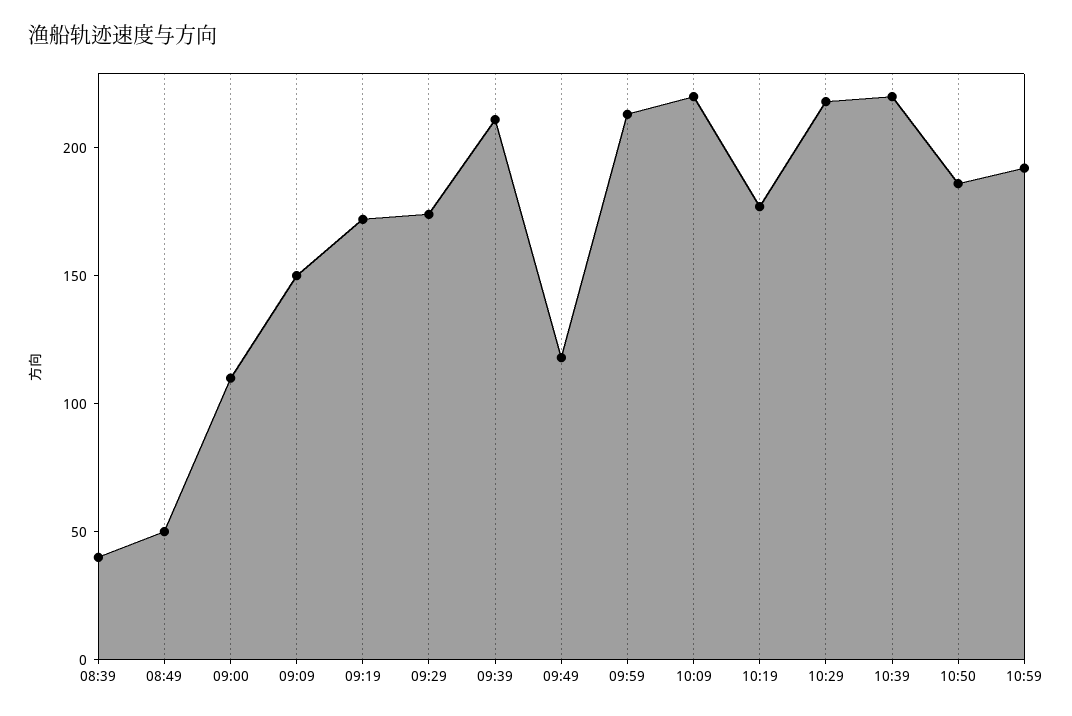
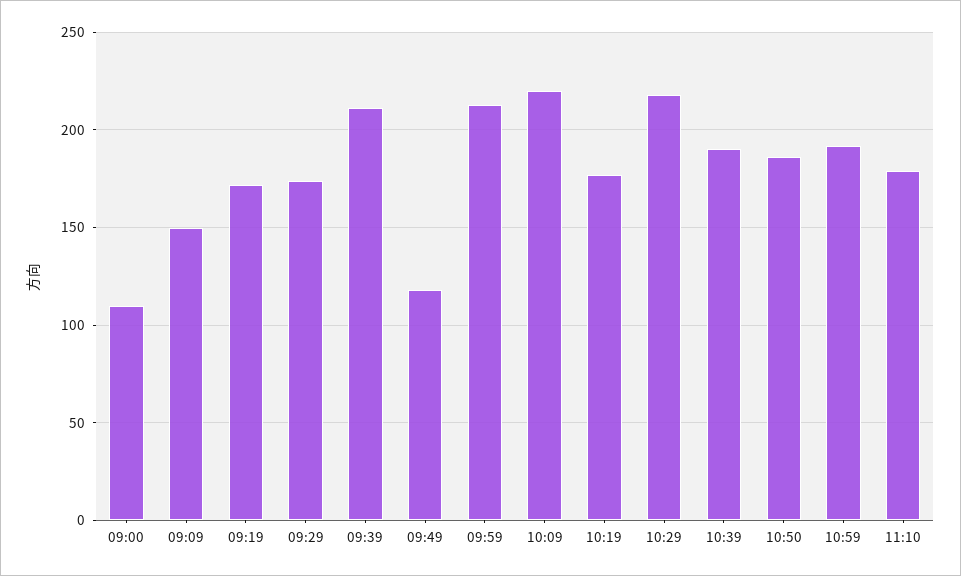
08:39: 40 -> none
08:49: 50 -> none
10:39: 220 -> 190
11:10: none -> 180

